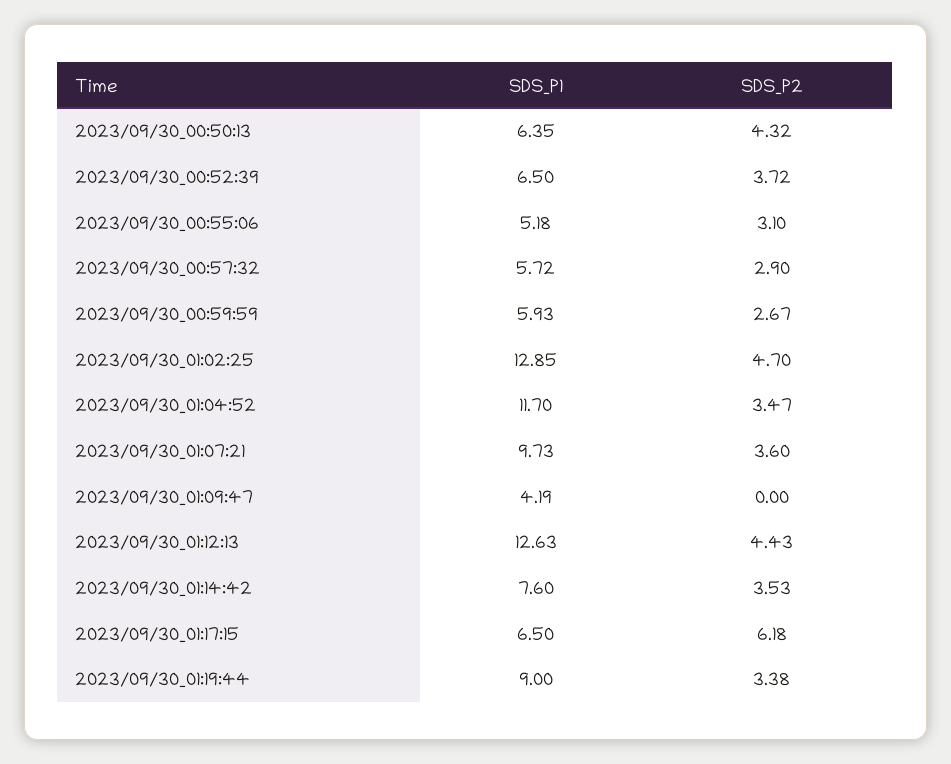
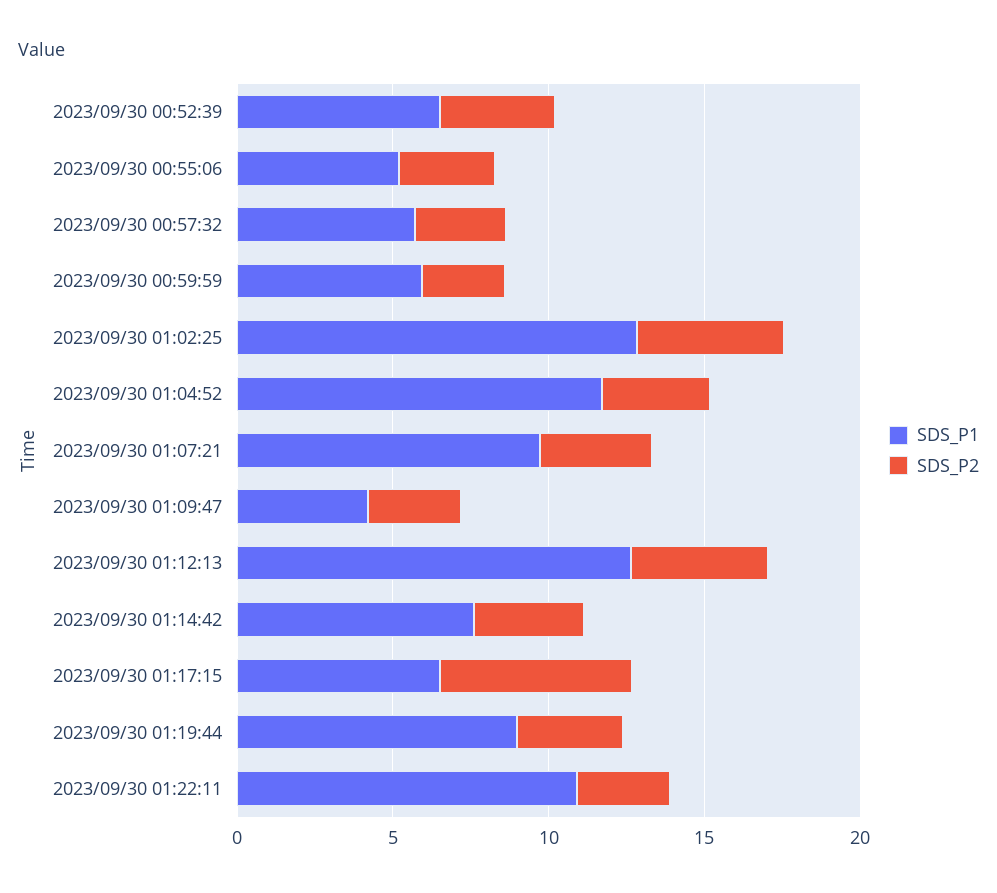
SDS_P1, 2023/09/30_00:50:13: 6.35 -> none
SDS_P2, 2023/09/30_00:50:13: 4.32 -> none
SDS_P2, 2023/09/30_01:09:47: 0 -> 3
SDS_P1, 2023/09/30 01:22:11: none -> 11
SDS_P2, 2023/09/30 01:22:11: none -> 3

